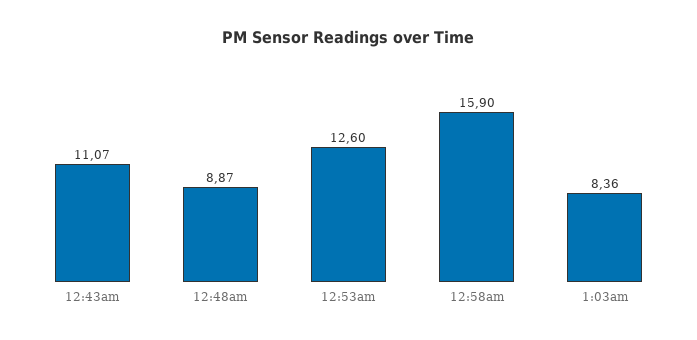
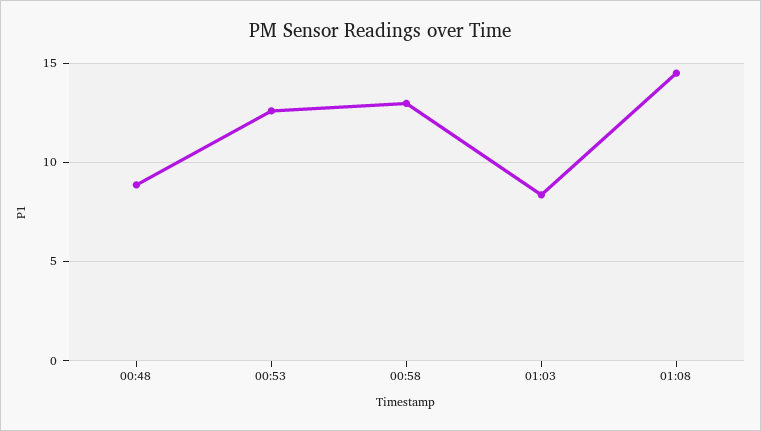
12:43am: 11.07 -> none
12:58am: 15.9 -> 13
01:08: none -> 14.5

